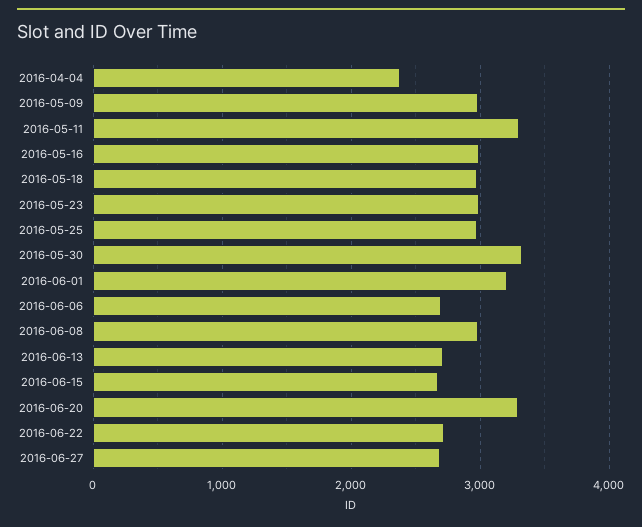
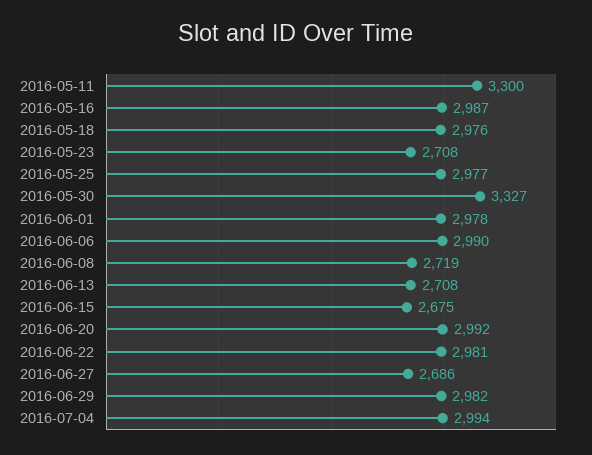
2016-04-04: 2400 -> none
2016-05-09: 3000 -> none
2016-05-23: 3000 -> 2708
2016-06-01: 3200 -> 2978
2016-06-06: 2700 -> 2990
2016-06-08: 3000 -> 2719
2016-06-20: 3300 -> 2992
2016-06-22: 2700 -> 2981
2016-06-29: none -> 2982
2016-07-04: none -> 2994

